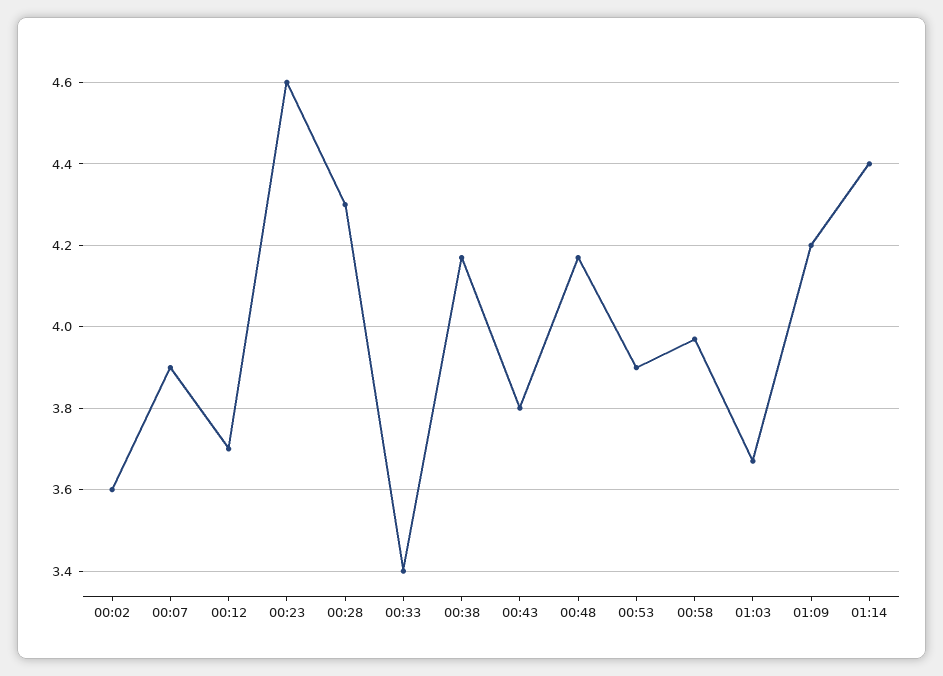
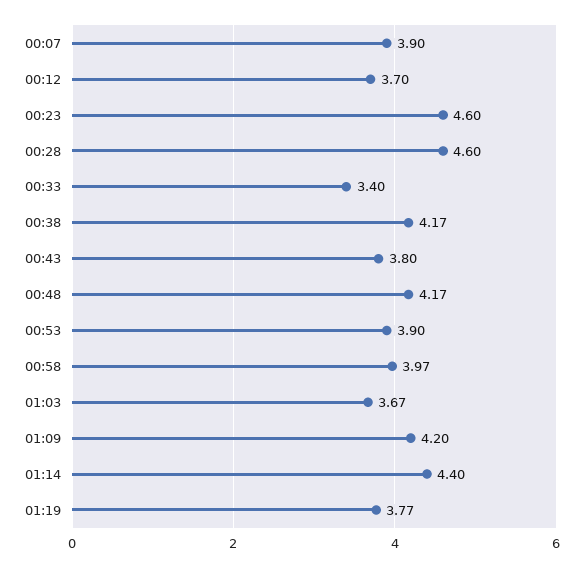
00:02: 3.6 -> none
00:28: 4.3 -> 4.6
01:19: none -> 3.77

